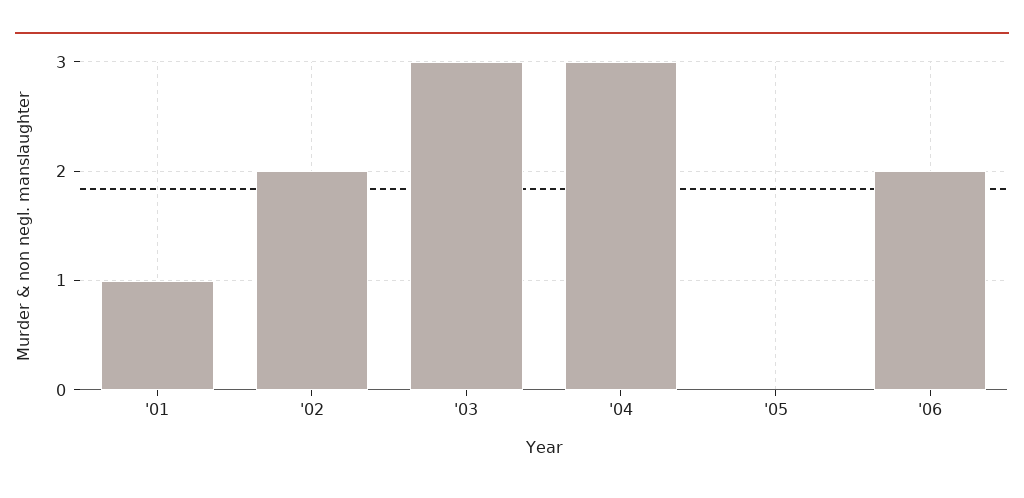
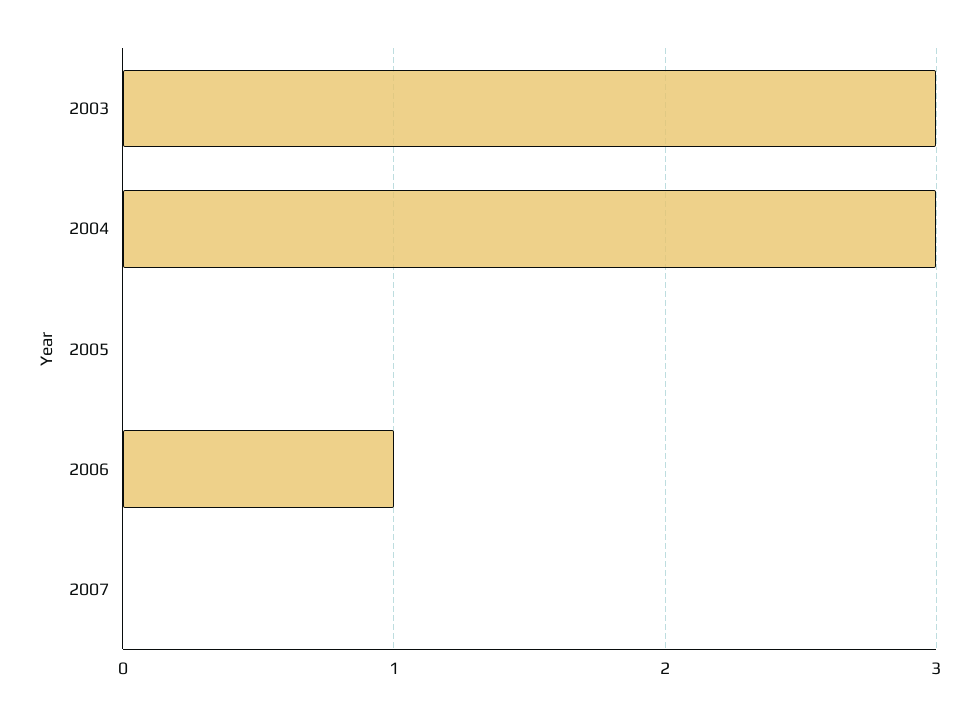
'01: 1 -> none
'02: 2 -> none
'06: 2 -> 1
2007: none -> 0

